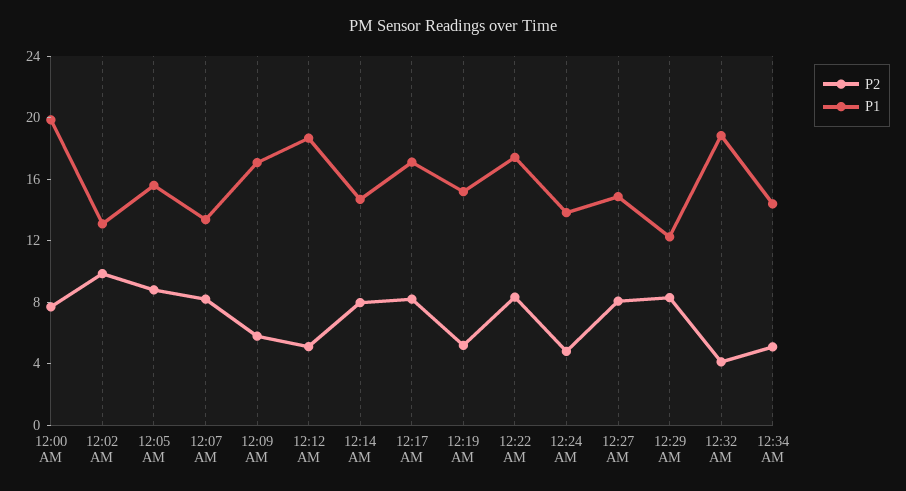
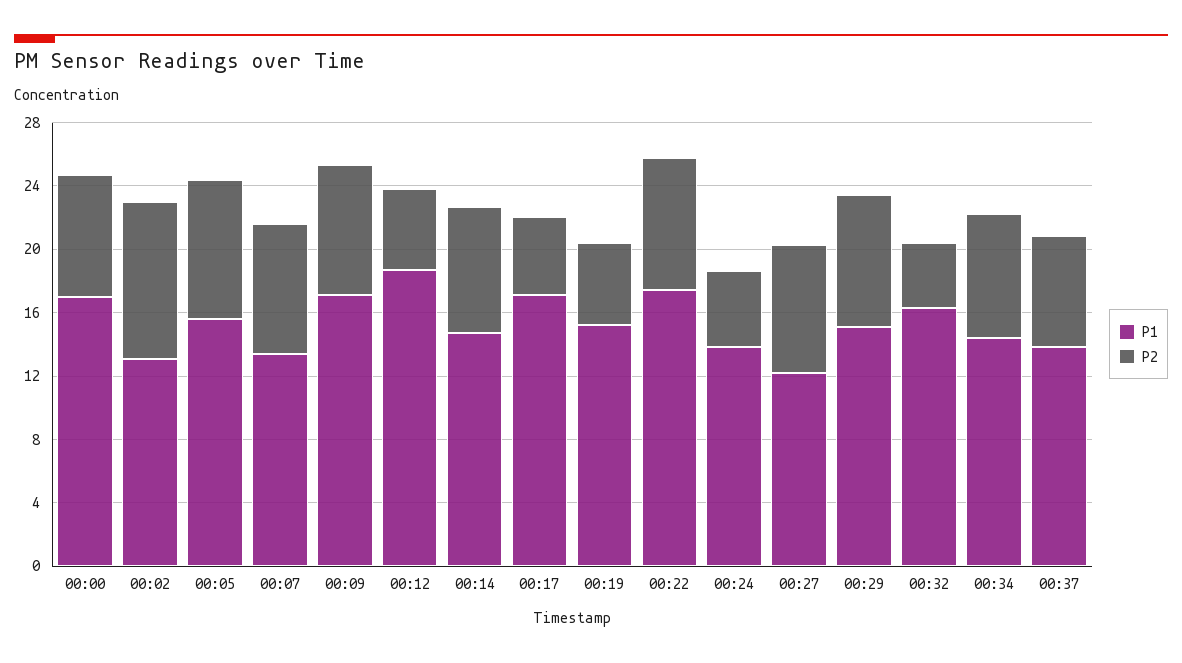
P1, 12:00 AM: 20 -> 17
P2, 12:09 AM: 6 -> 8
P2, 12:17 AM: 8 -> 5
P1, 12:27 AM: 15 -> 12
P1, 12:29 AM: 12 -> 15
P1, 12:32 AM: 19 -> 16
P2, 12:34 AM: 5 -> 8
P1, 00:37: none -> 14
P2, 00:37: none -> 7

